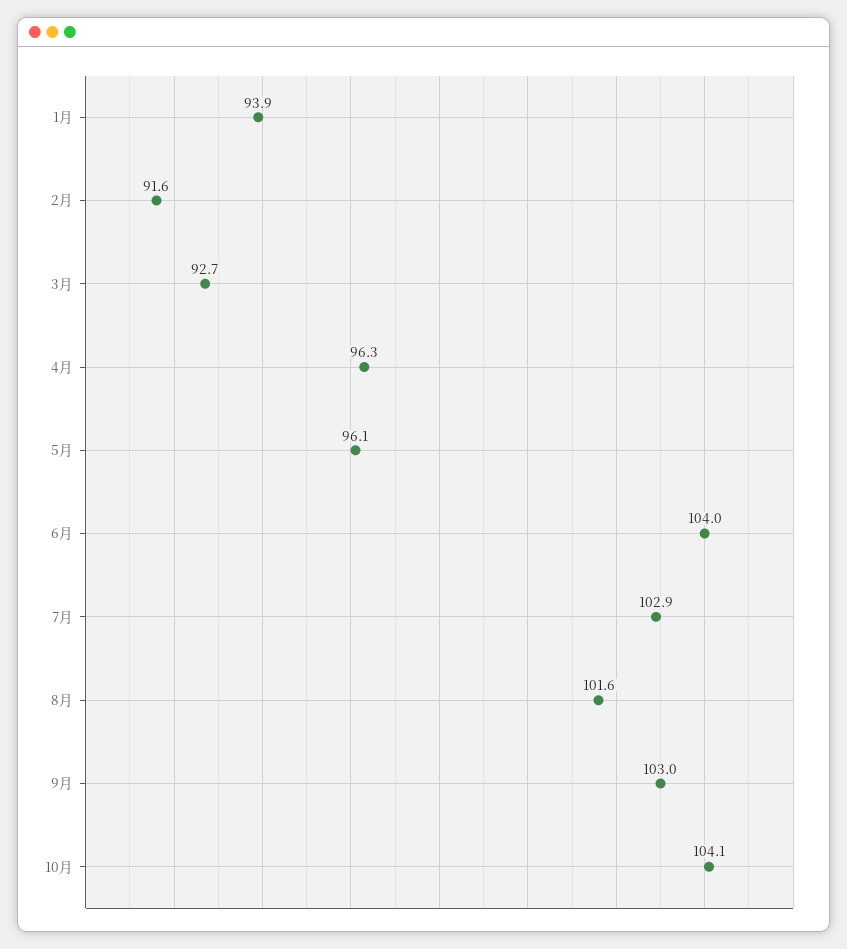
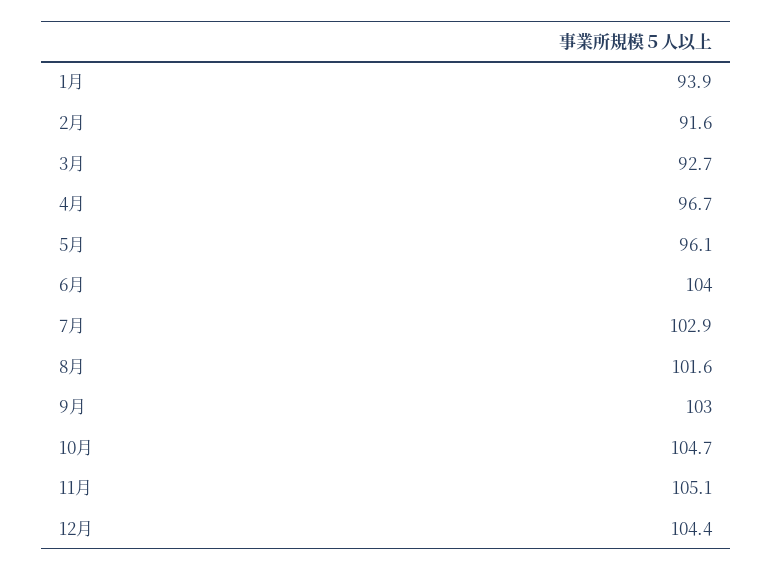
4月: 96.3 -> 96.7
10月: 104.1 -> 104.7
11月: none -> 105.1
12月: none -> 104.4

